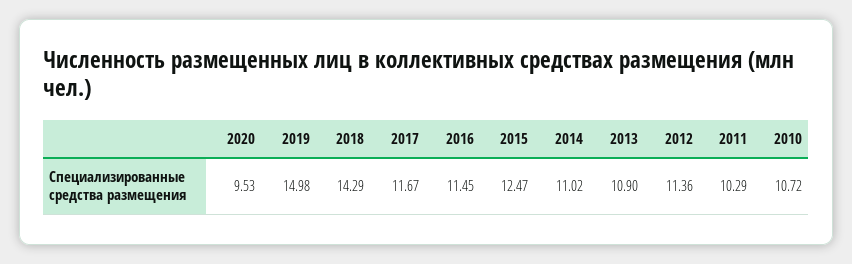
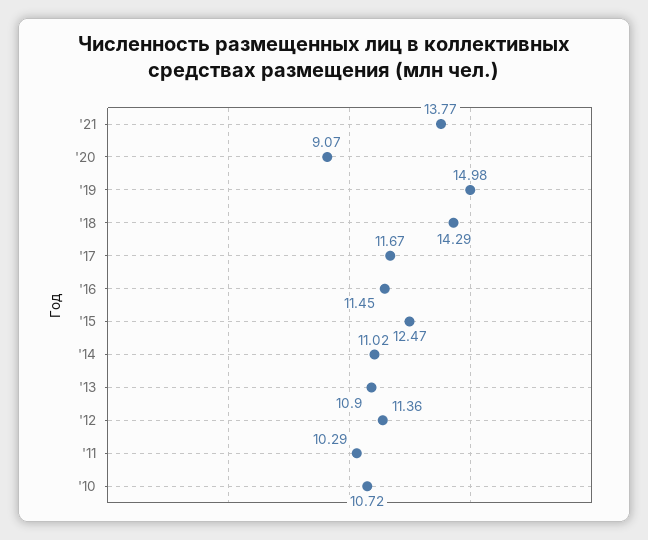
2020: 9.53 -> 9.07
'21: none -> 13.77

